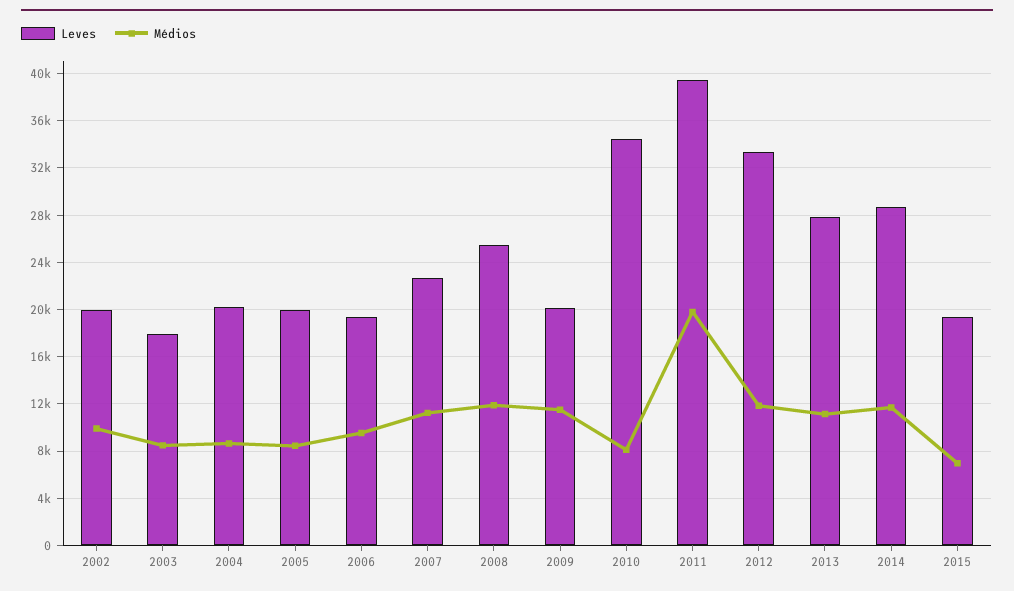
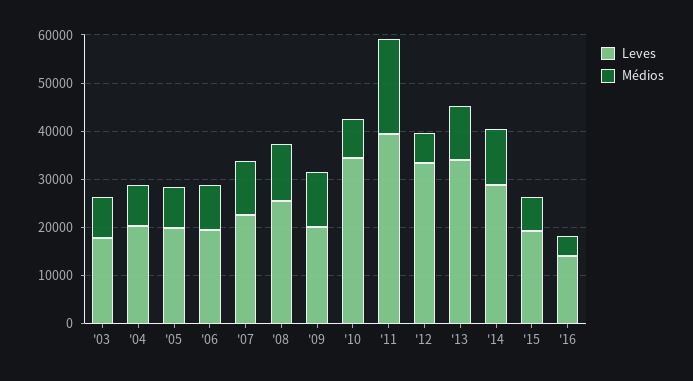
Leves, 2002: 20000 -> none
Médios, 2002: 10000 -> none
Médios, 2012: 12000 -> 6000
Leves, 2013: 28000 -> 34000
Leves, '16: none -> 14000
Médios, '16: none -> 4000

